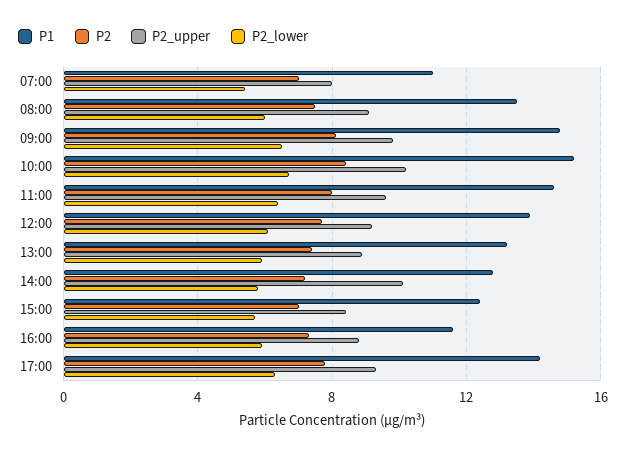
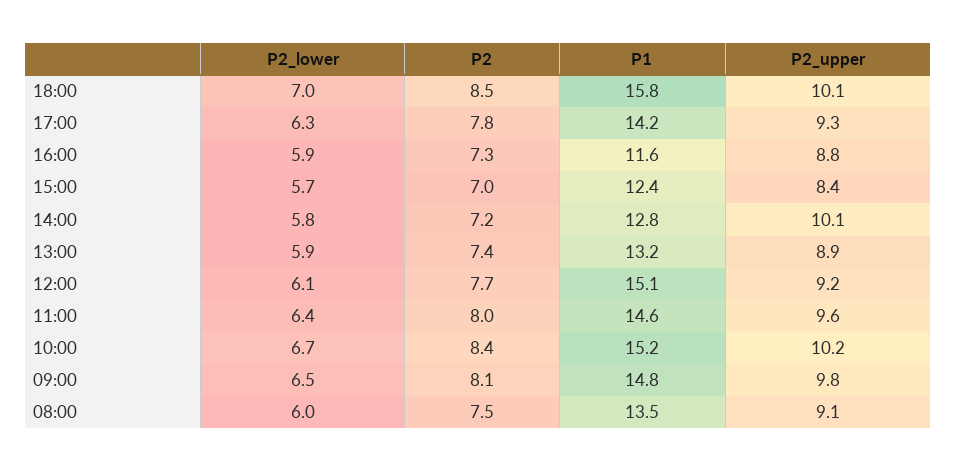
P1, 07:00: 11 -> none
P2, 07:00: 7 -> none
P2_upper, 07:00: 8 -> none
P2_lower, 07:00: 5.5 -> none
P1, 12:00: 14 -> 15.1
P2_lower, 18:00: none -> 7
P2, 18:00: none -> 8.5
P1, 18:00: none -> 15.8
P2_upper, 18:00: none -> 10.1

